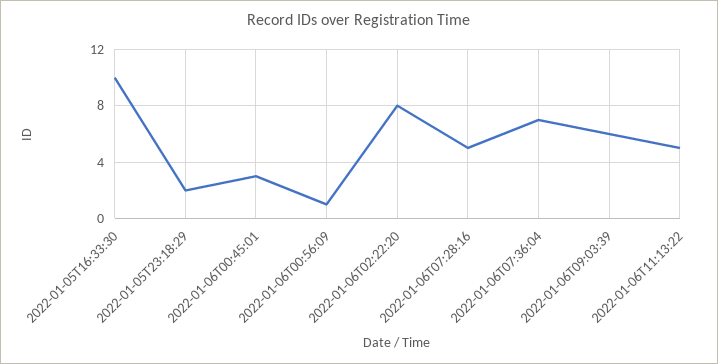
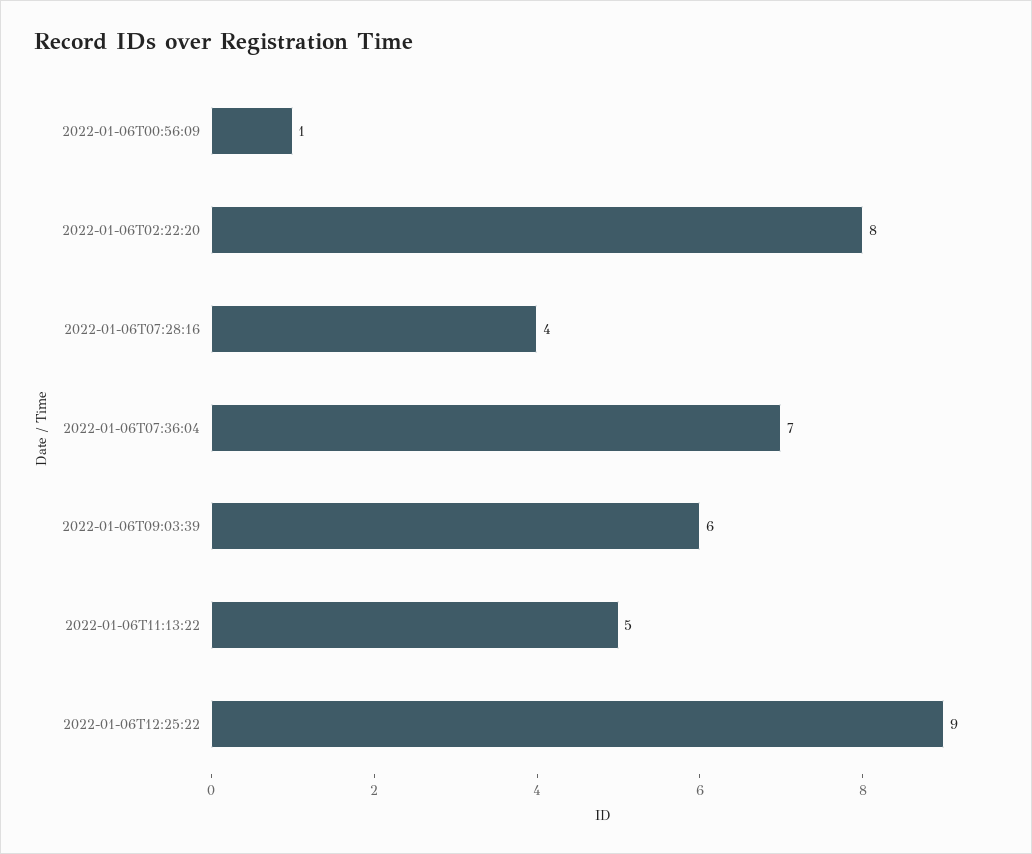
2022-01-05T16:33:30: 10 -> none
2022-01-05T23:18:29: 2 -> none
2022-01-06T00:45:01: 3 -> none
2022-01-06T07:28:16: 5 -> 4
2022-01-06T12:25:22: none -> 9

